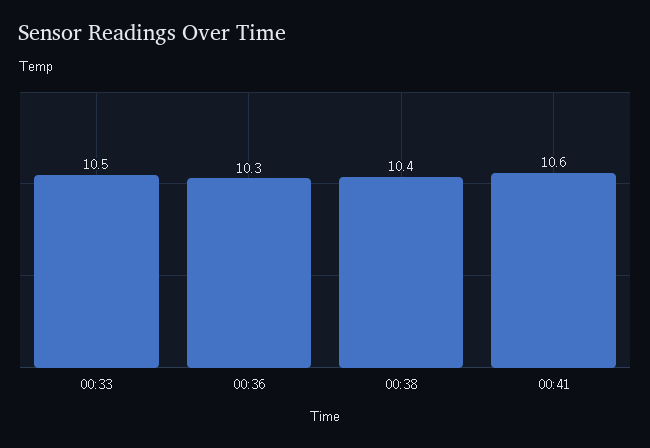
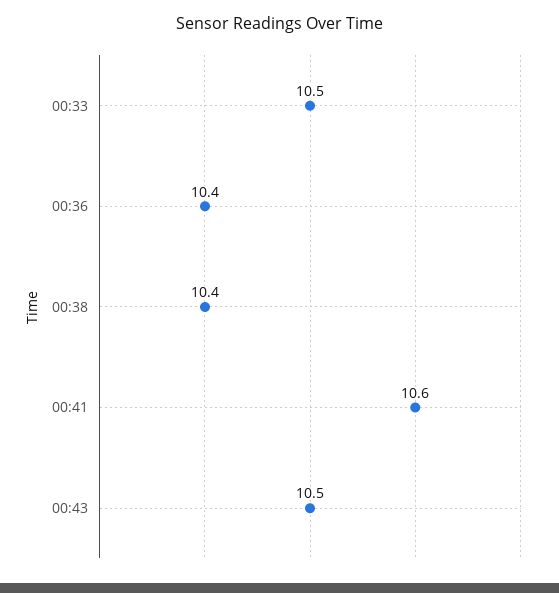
00:36: 10.3 -> 10.4
00:43: none -> 10.5

